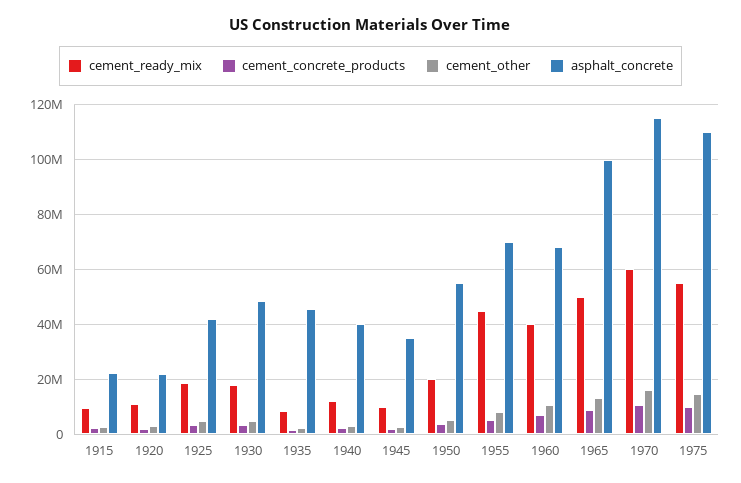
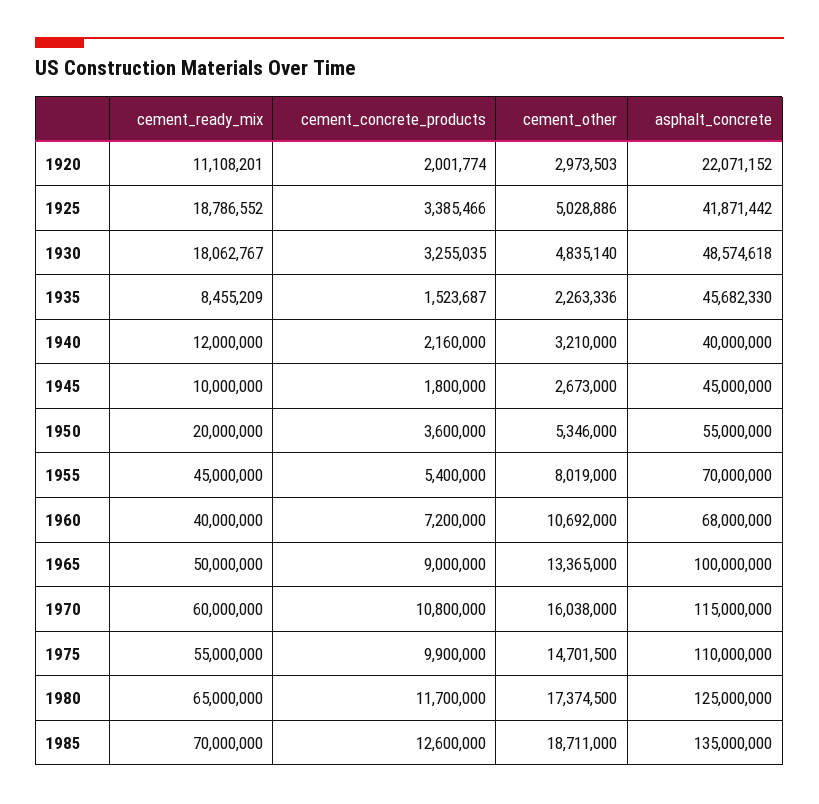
cement_ready_mix, 1915: 10000000 -> none
cement_concrete_products, 1915: 2500000 -> none
cement_other, 1915: 2500000 -> none
asphalt_concrete, 1915: 22500000 -> none
asphalt_concrete, 1945: 35000000 -> 45000000
cement_ready_mix, 1980: none -> 65000000
cement_concrete_products, 1980: none -> 11700000
cement_other, 1980: none -> 17374500
asphalt_concrete, 1980: none -> 125000000
cement_ready_mix, 1985: none -> 70000000
cement_concrete_products, 1985: none -> 12600000
cement_other, 1985: none -> 18711000
asphalt_concrete, 1985: none -> 135000000

